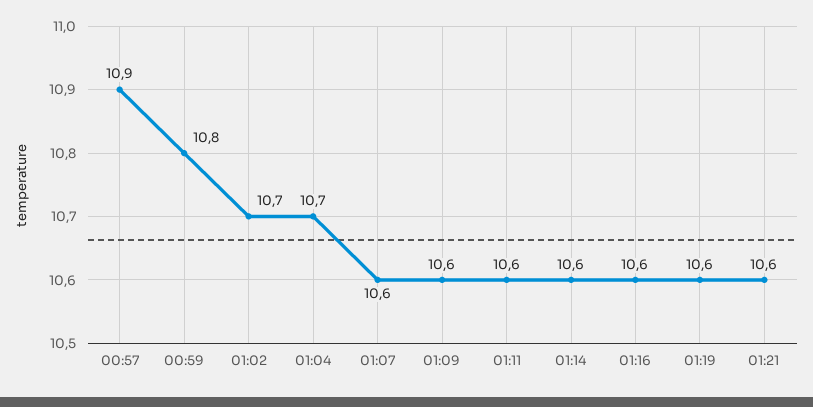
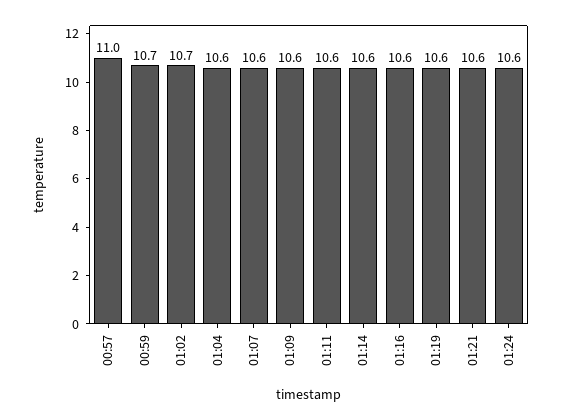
00:57: 10.9 -> 11
00:59: 10.8 -> 10.7
01:04: 10.7 -> 10.6
01:24: none -> 10.6

